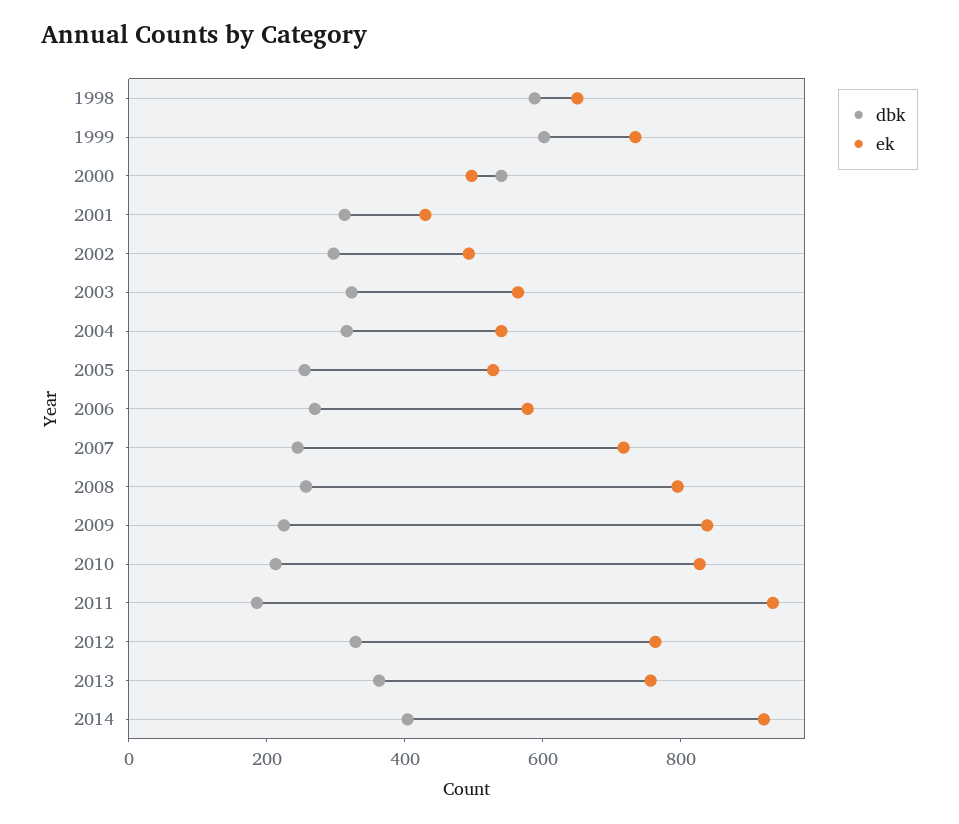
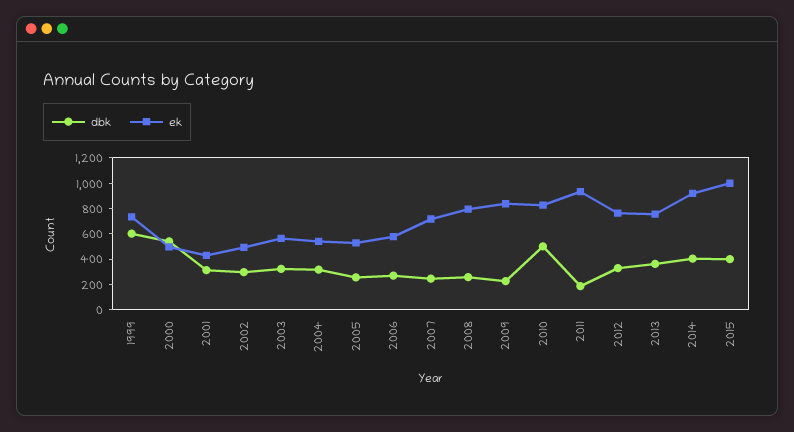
dbk, 1998: 600 -> none
ek, 1998: 650 -> none
dbk, 2010: 200 -> 500
dbk, 2015: none -> 400
ek, 2015: none -> 1000

